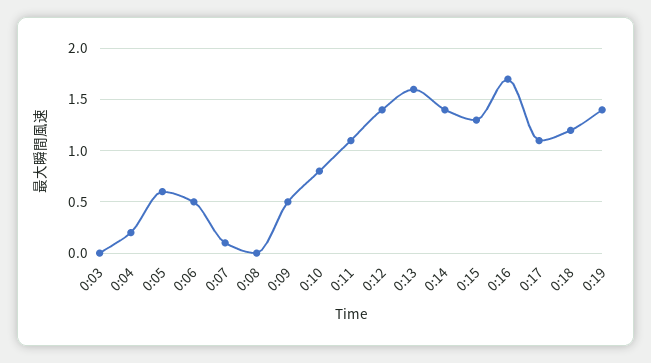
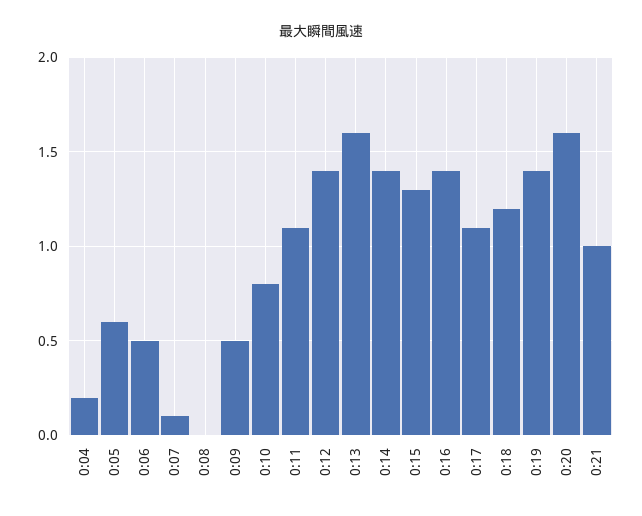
0:03: 0 -> none
0:16: 1.7 -> 1.4
0:20: none -> 1.6
0:21: none -> 1

